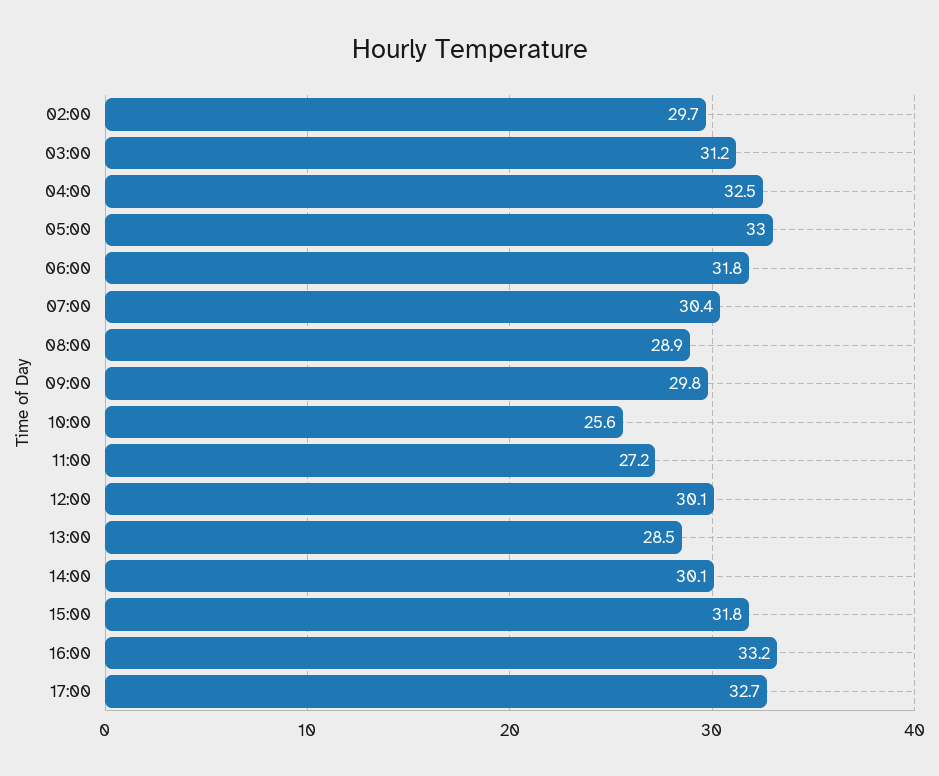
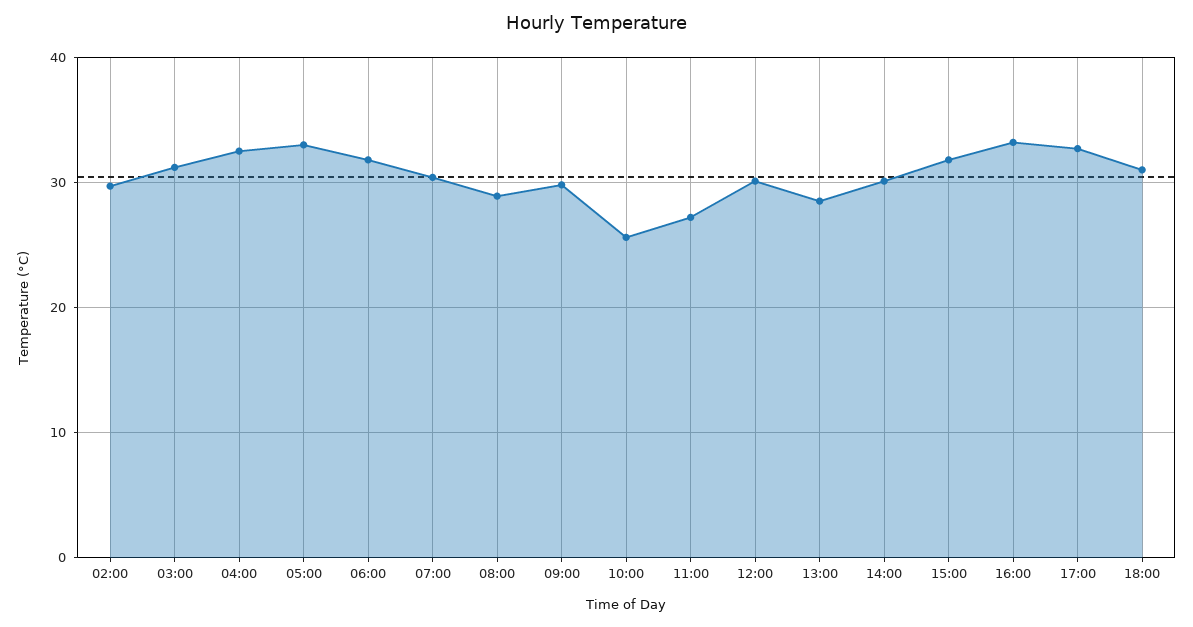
18:00: none -> 31

